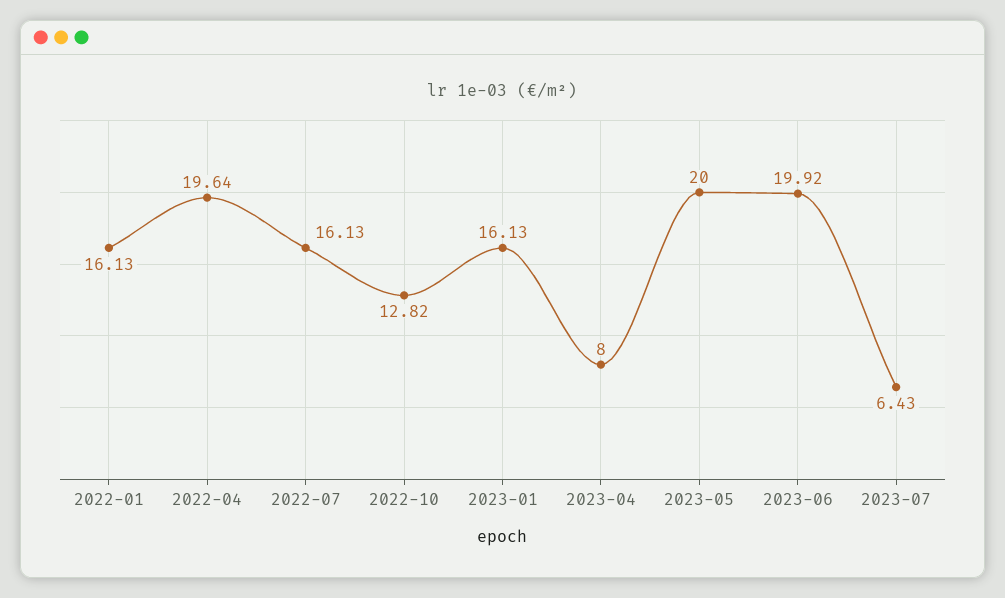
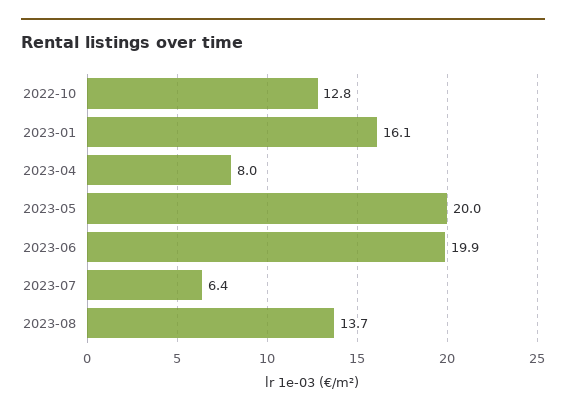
2022-01: 16.13 -> none
2022-04: 19.64 -> none
2022-07: 16.13 -> none
2023-08: none -> 13.7

